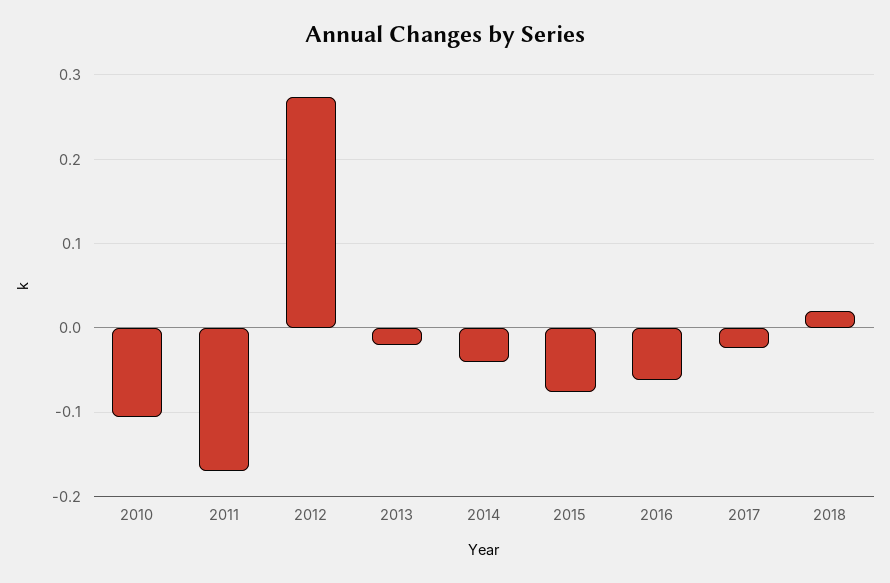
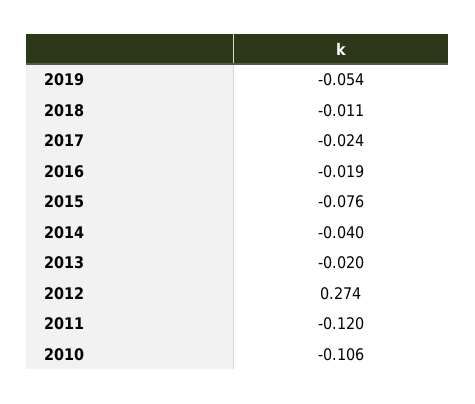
2011: -0.17 -> -0.12
2016: -0.06 -> -0.019
2018: 0.02 -> -0.011
2019: none -> -0.054

